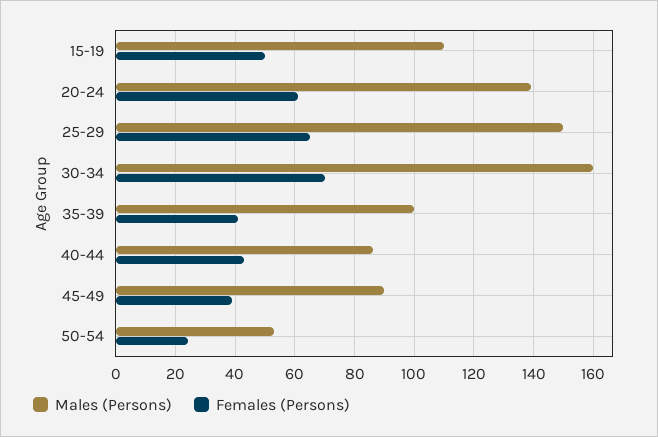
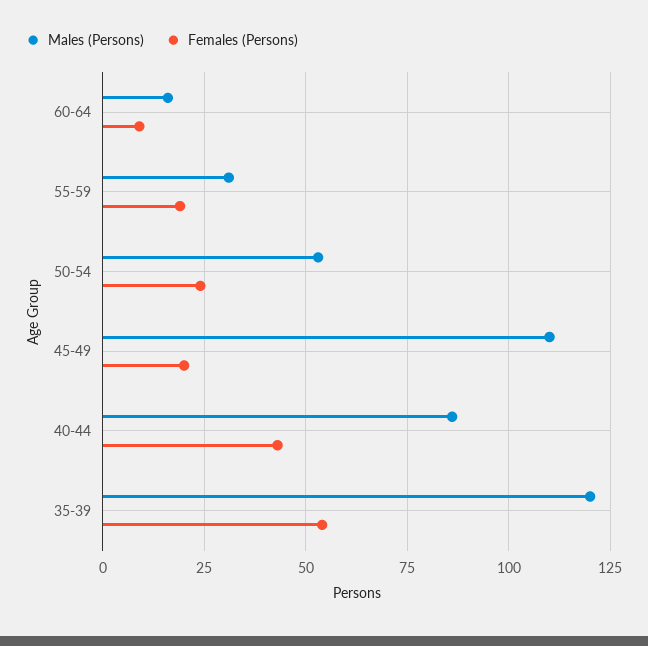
Males (Persons), 15-19: 110 -> none
Females (Persons), 15-19: 50 -> none
Males (Persons), 20-24: 140 -> none
Females (Persons), 20-24: 60 -> none
Males (Persons), 25-29: 150 -> none
Females (Persons), 25-29: 65 -> none
Males (Persons), 30-34: 160 -> none
Females (Persons), 30-34: 70 -> none
Males (Persons), 35-39: 100 -> 120
Females (Persons), 35-39: 40 -> 55
Males (Persons), 45-49: 90 -> 110
Females (Persons), 45-49: 40 -> 20
Males (Persons), 60-64: none -> 15
Females (Persons), 60-64: none -> 10
Males (Persons), 55-59: none -> 30
Females (Persons), 55-59: none -> 20

